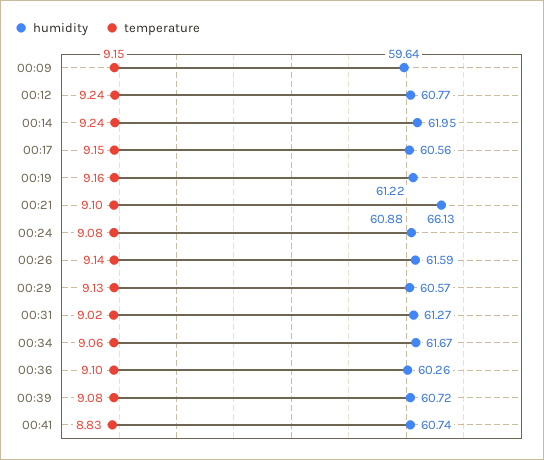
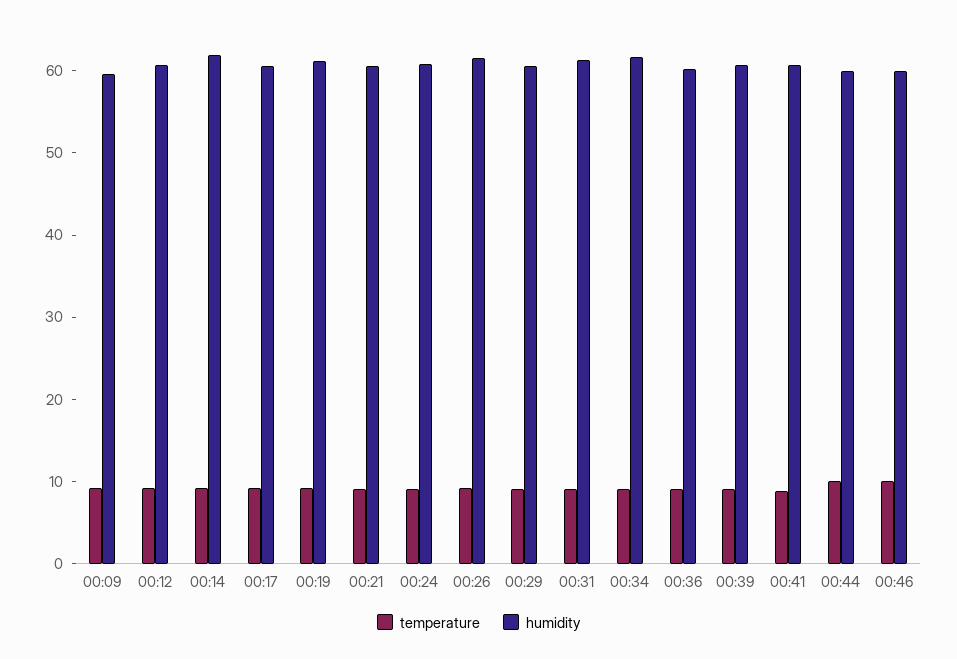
humidity, 00:21: 66.13 -> 60
temperature, 00:44: none -> 10
humidity, 00:44: none -> 60
temperature, 00:46: none -> 10
humidity, 00:46: none -> 60

